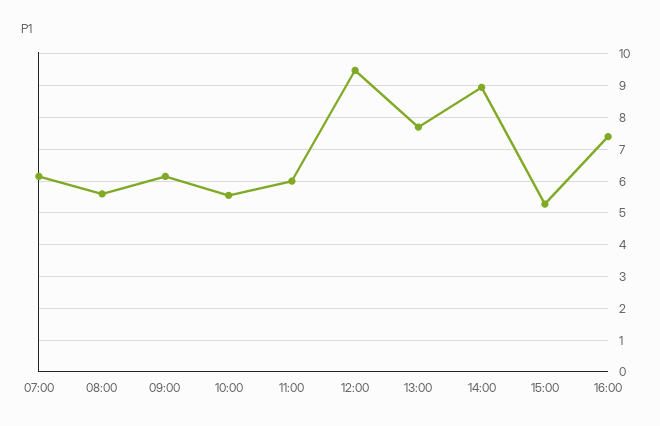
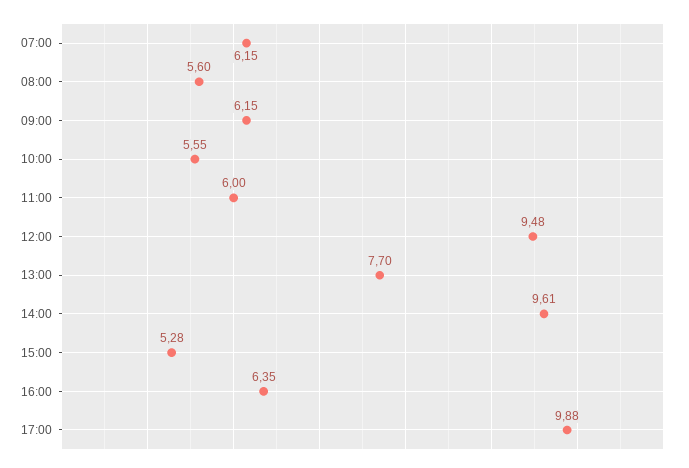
14:00: 9 -> 9.61
16:00: 7.4 -> 6.35
17:00: none -> 9.88

